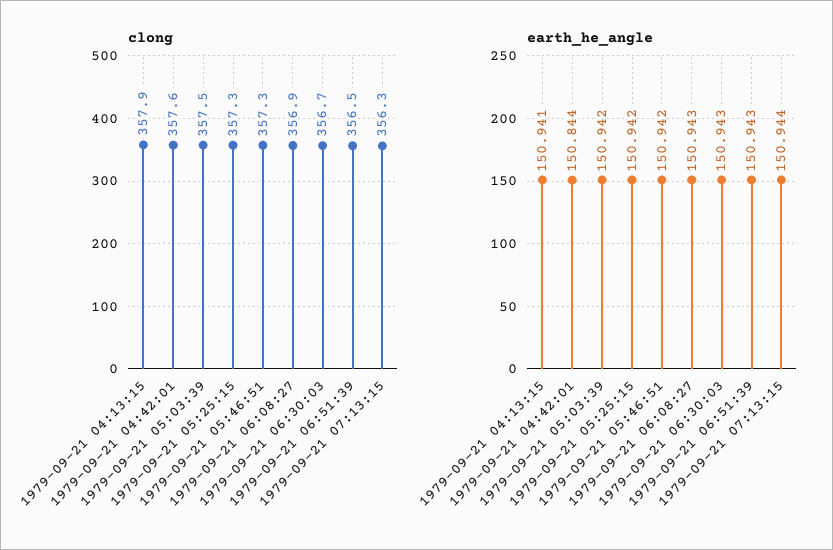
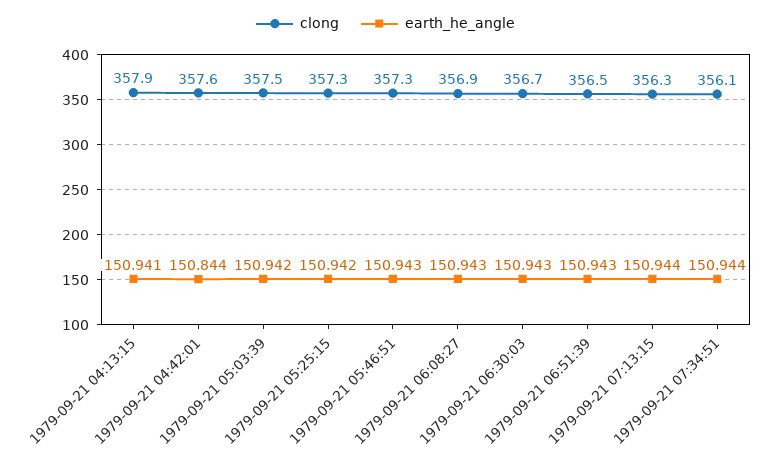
earth_he_angle, 1979-09-21 05:46:51: 150.942 -> 150.943
clong, 1979-09-21 07:34:51: none -> 356.1
earth_he_angle, 1979-09-21 07:34:51: none -> 150.944

